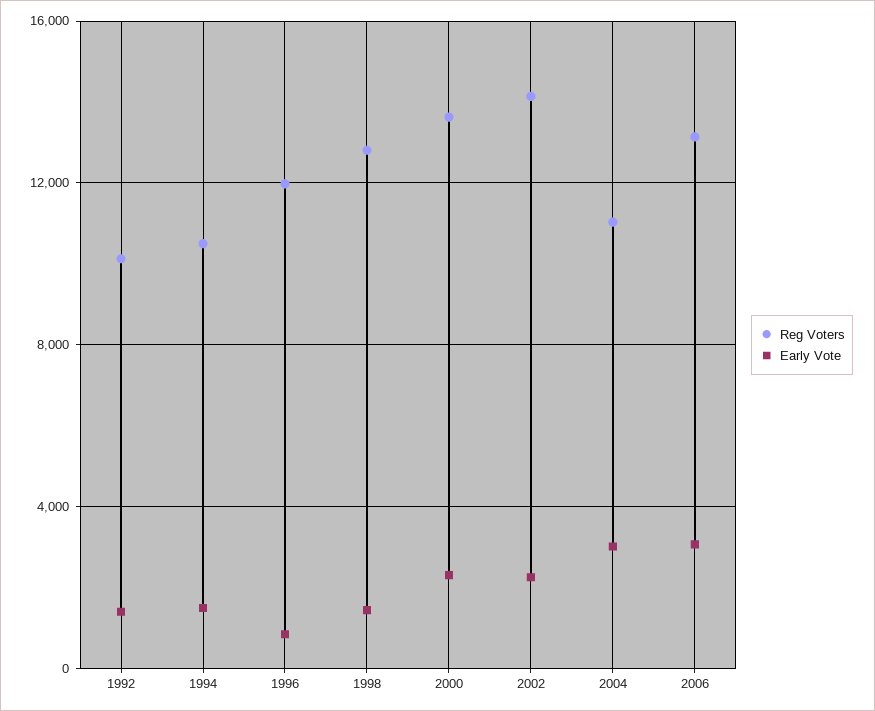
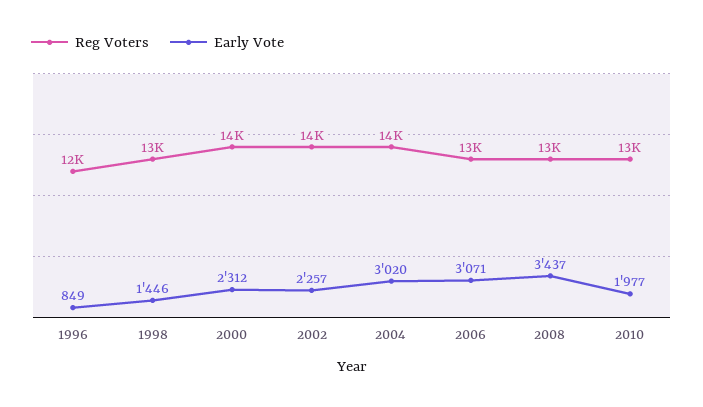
Reg Voters, 1992: 10000 -> none
Early Vote, 1992: 1500 -> none
Reg Voters, 1994: 10500 -> none
Early Vote, 1994: 1500 -> none
Reg Voters, 2004: 11000 -> 14000
Reg Voters, 2008: none -> 13000
Early Vote, 2008: none -> 3437
Reg Voters, 2010: none -> 13000
Early Vote, 2010: none -> 1977

